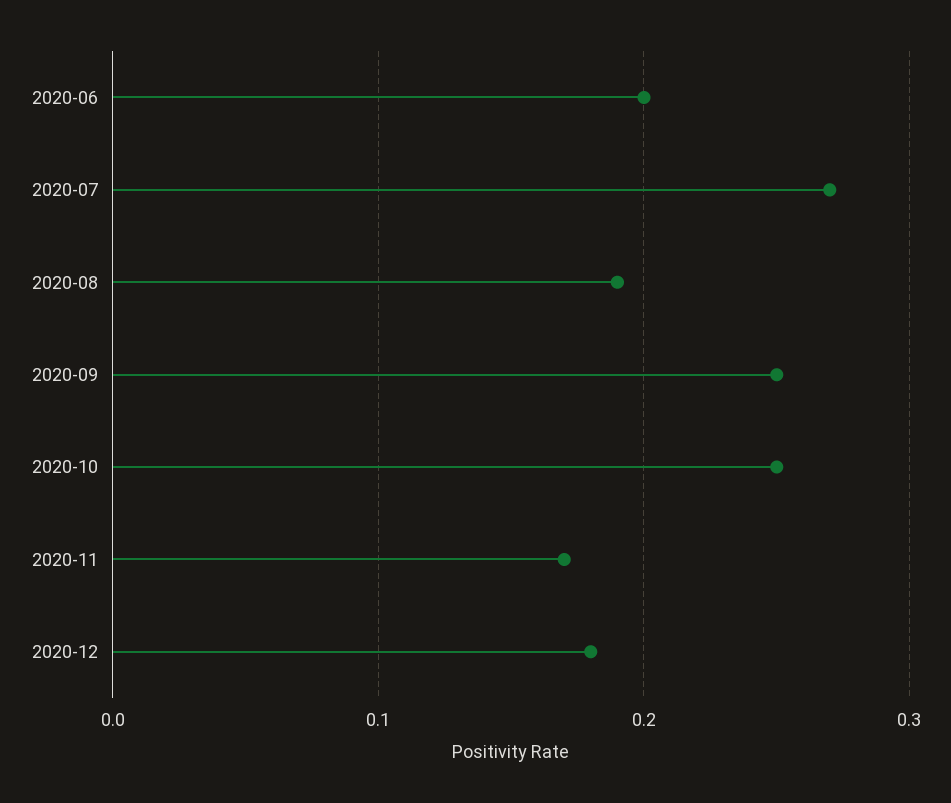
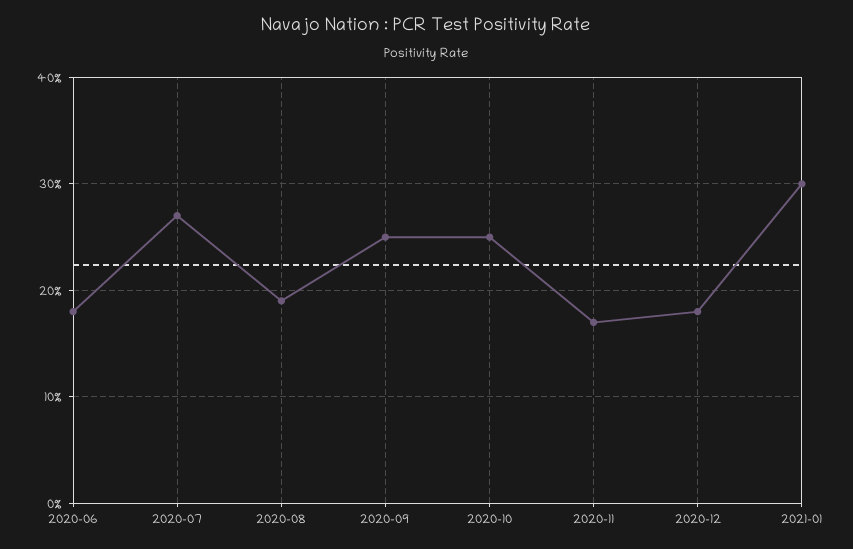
2020-06: 0.2 -> 0.18
2021-01: none -> 0.3

